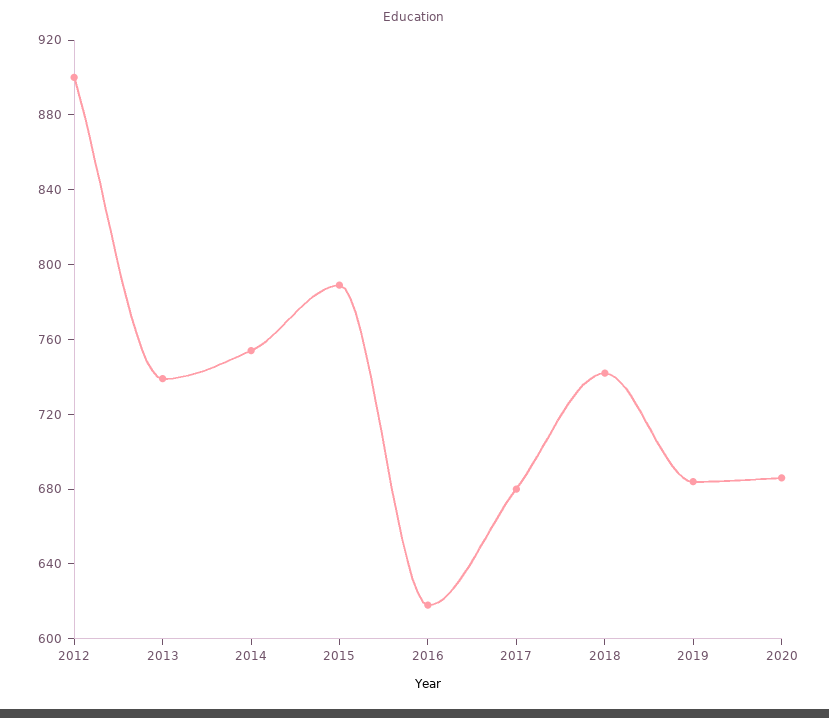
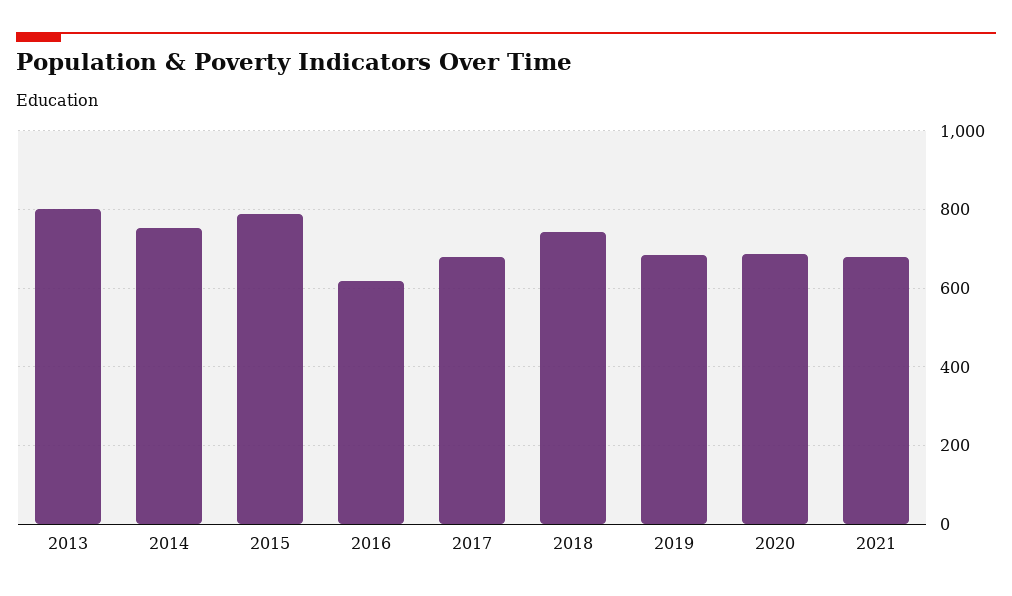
2012: 900 -> none
2013: 740 -> 800
2021: none -> 680

